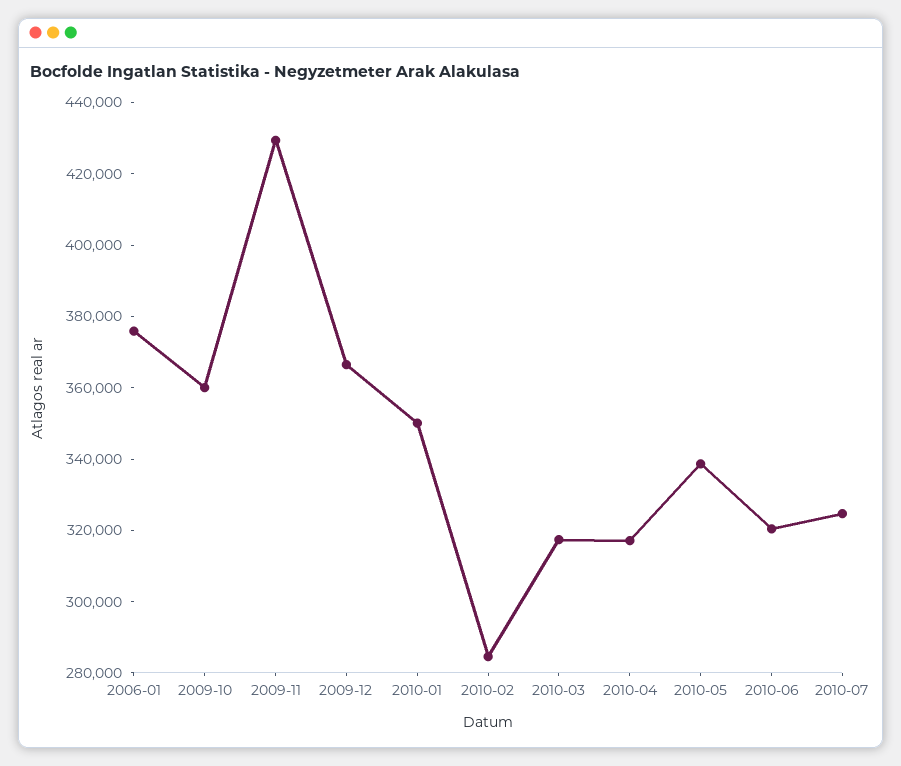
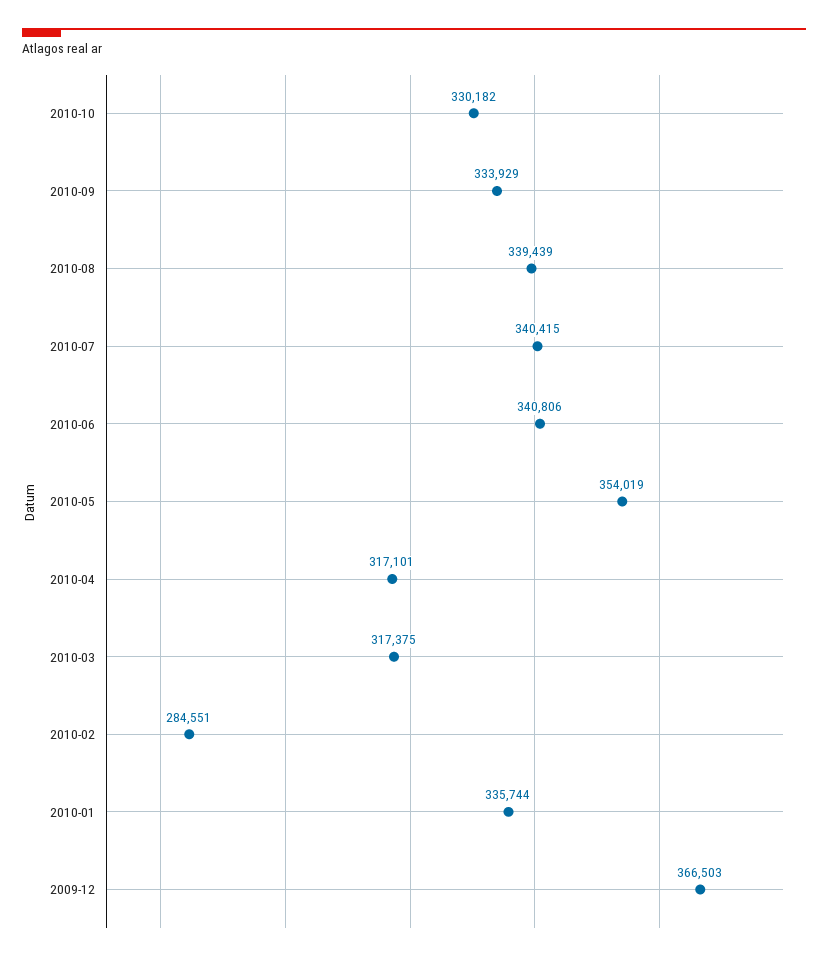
2006-01: 375000 -> none
2009-10: 360000 -> none
2009-11: 430000 -> none
2010-01: 350000 -> 335744
2010-05: 340000 -> 354019
2010-06: 320000 -> 340806
2010-07: 325000 -> 340415
2010-10: none -> 330182
2010-09: none -> 333929
2010-08: none -> 339439

